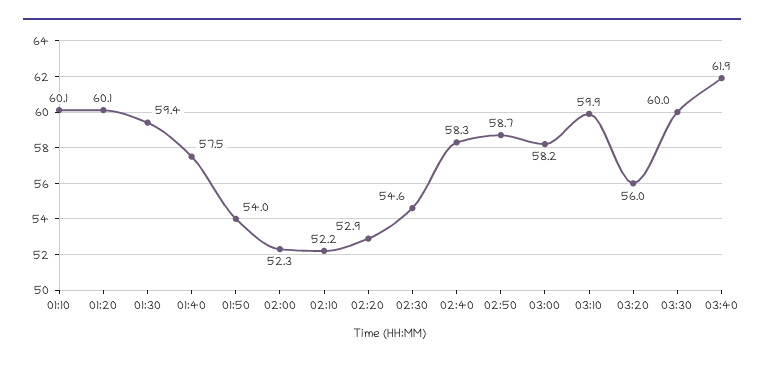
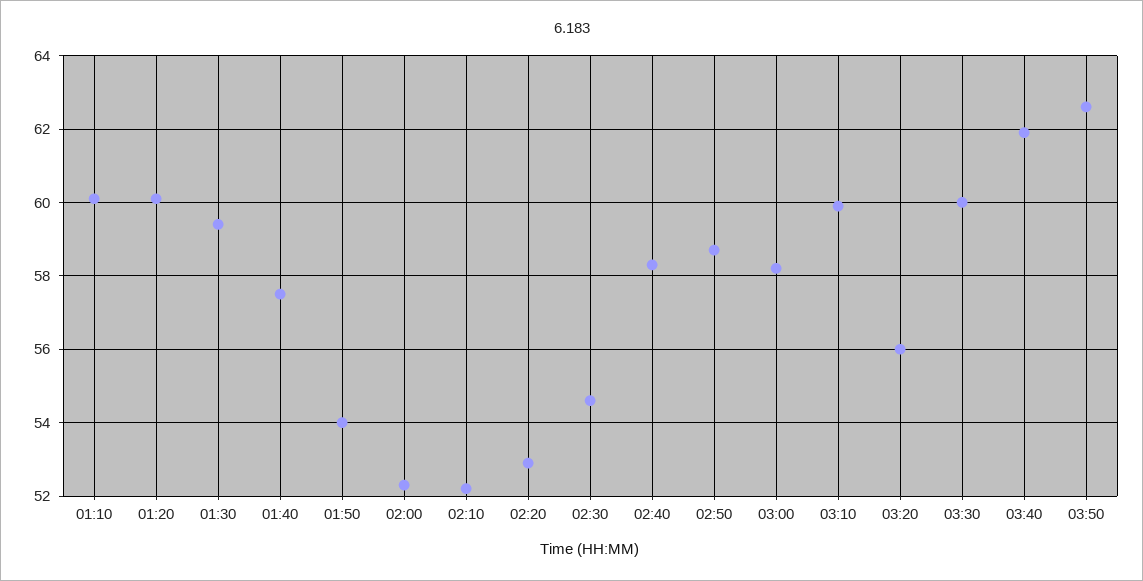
03:50: none -> 62.5

